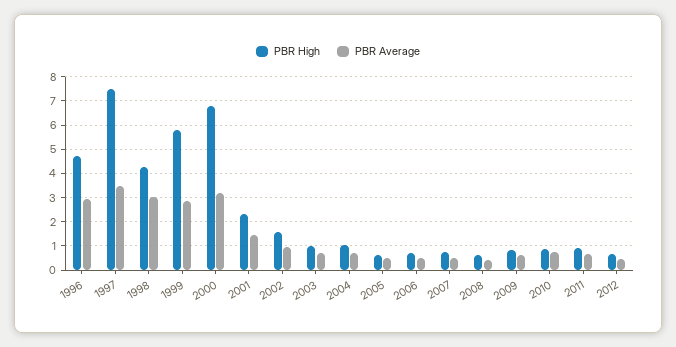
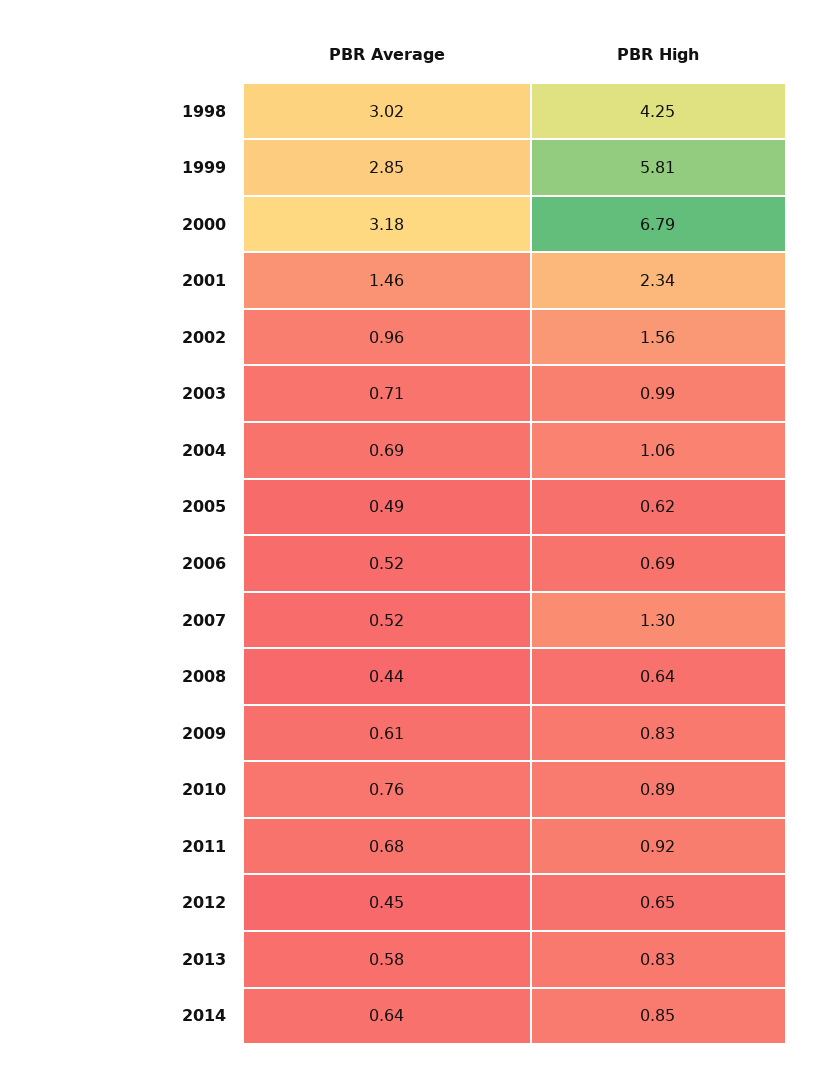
PBR High, 1996: 4.75 -> none
PBR Average, 1996: 3 -> none
PBR High, 1997: 7.5 -> none
PBR Average, 1997: 3.5 -> none
PBR High, 2007: 0.75 -> 1.3
PBR Average, 2013: none -> 0.58
PBR High, 2013: none -> 0.83
PBR Average, 2014: none -> 0.64
PBR High, 2014: none -> 0.85

